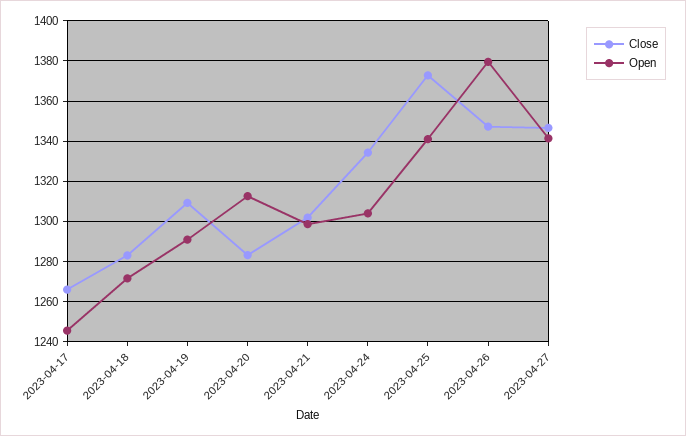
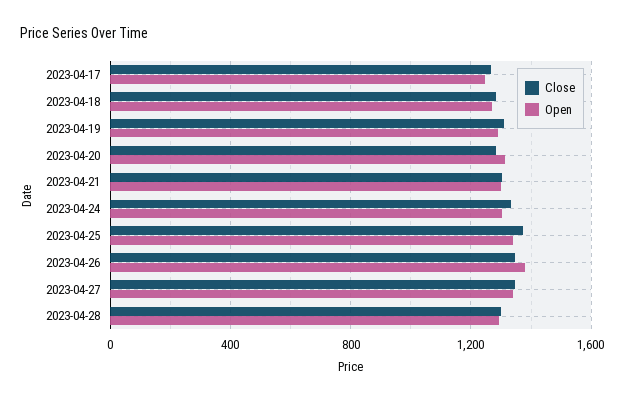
Close, 2023-04-28: none -> 1300
Open, 2023-04-28: none -> 1300

